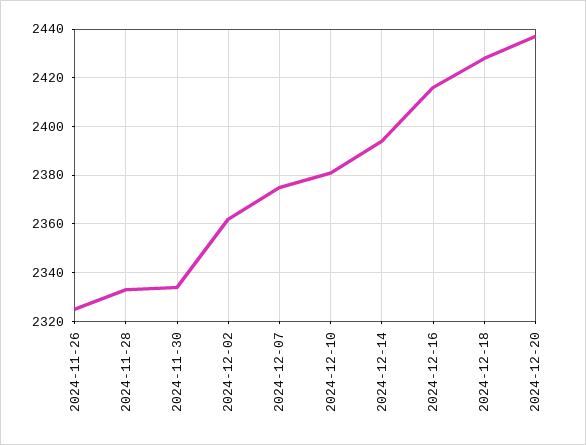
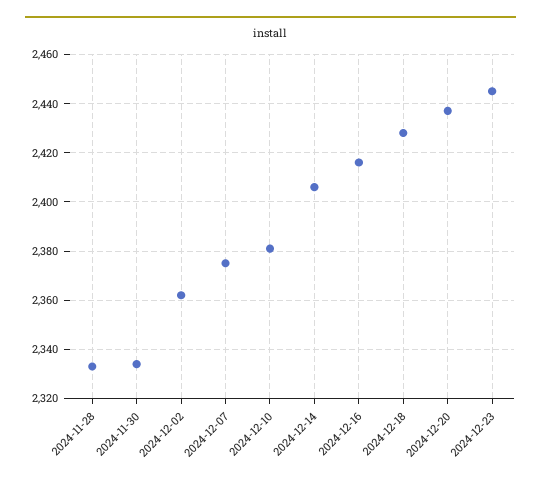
2024-11-26: 2325 -> none
2024-12-14: 2395 -> 2405
2024-12-23: none -> 2445

